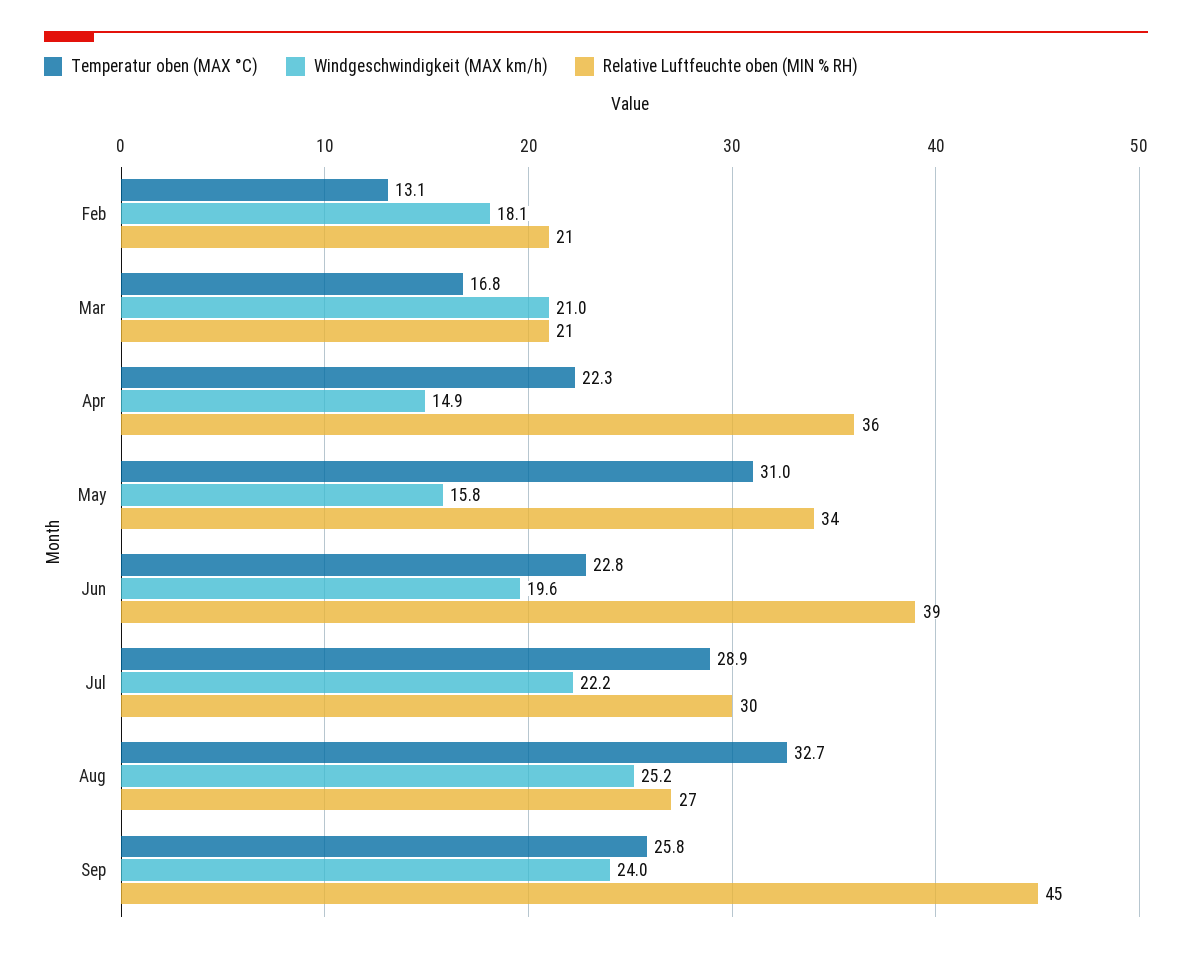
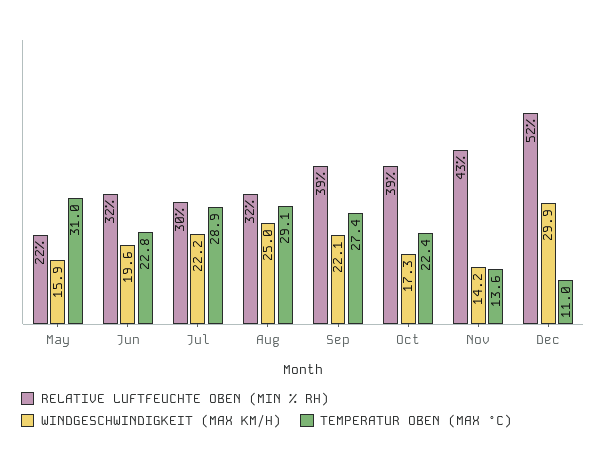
Temperatur oben (MAX °C), Feb: 13.1 -> none
Windgeschwindigkeit (MAX km/h), Feb: 18.1 -> none
Relative Luftfeuchte oben (MIN % RH), Feb: 21 -> none
Temperatur oben (MAX °C), Mar: 16.8 -> none
Windgeschwindigkeit (MAX km/h), Mar: 21 -> none
Relative Luftfeuchte oben (MIN % RH), Mar: 21 -> none
Temperatur oben (MAX °C), Apr: 22.3 -> none
Windgeschwindigkeit (MAX km/h), Apr: 14.9 -> none
Relative Luftfeuchte oben (MIN % RH), Apr: 36 -> none
Windgeschwindigkeit (MAX km/h), May: 15.8 -> 15.9
Relative Luftfeuchte oben (MIN % RH), May: 34 -> 22
Relative Luftfeuchte oben (MIN % RH), Jun: 39 -> 32
Temperatur oben (MAX °C), Aug: 32.7 -> 29.1
Windgeschwindigkeit (MAX km/h), Aug: 25.2 -> 25
Relative Luftfeuchte oben (MIN % RH), Aug: 27 -> 32
Temperatur oben (MAX °C), Sep: 25.8 -> 27.4
Windgeschwindigkeit (MAX km/h), Sep: 24 -> 22.1
Relative Luftfeuchte oben (MIN % RH), Sep: 45 -> 39
Relative Luftfeuchte oben (MIN % RH), Oct: none -> 39
Windgeschwindigkeit (MAX km/h), Oct: none -> 17.3
Temperatur oben (MAX °C), Oct: none -> 22.4
Relative Luftfeuchte oben (MIN % RH), Nov: none -> 43
Windgeschwindigkeit (MAX km/h), Nov: none -> 14.2
Temperatur oben (MAX °C), Nov: none -> 13.6
Relative Luftfeuchte oben (MIN % RH), Dec: none -> 52
Windgeschwindigkeit (MAX km/h), Dec: none -> 29.9
Temperatur oben (MAX °C), Dec: none -> 11

